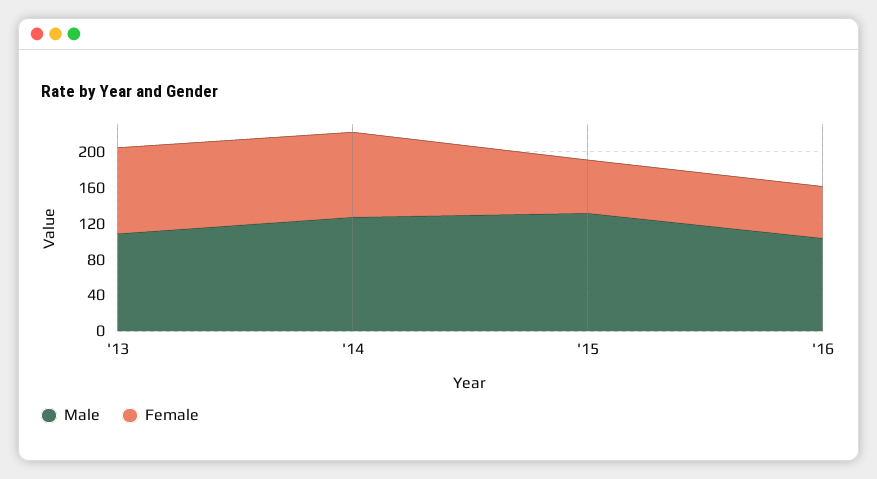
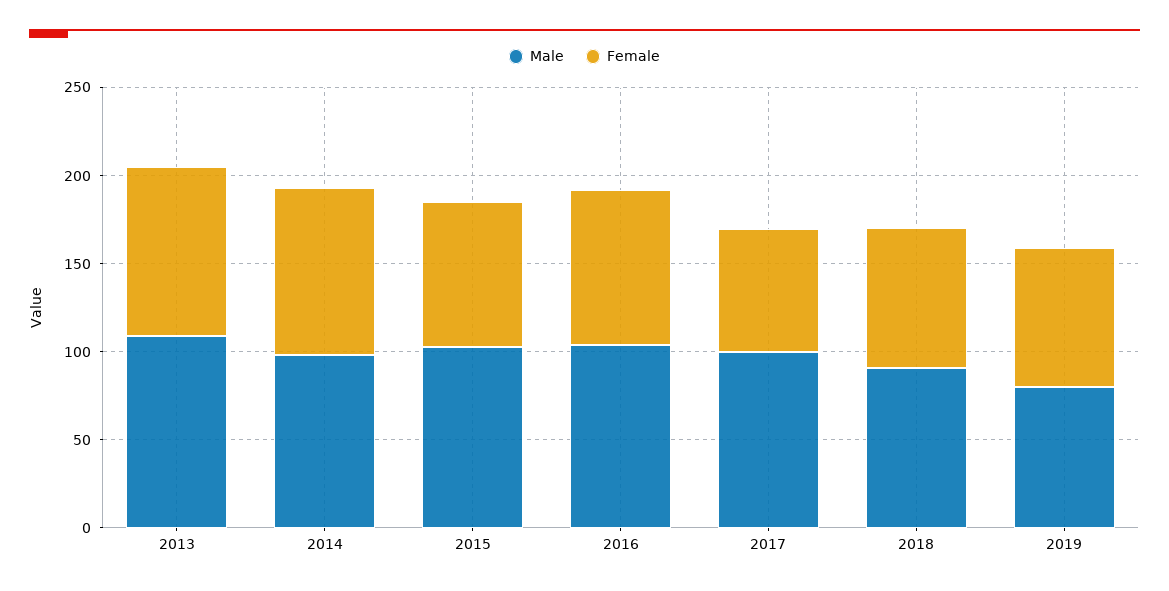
Male, '14: 130 -> 100
Male, '15: 130 -> 100
Female, '15: 60 -> 80
Female, '16: 60 -> 90
Male, 2017: none -> 100
Female, 2017: none -> 70
Male, 2018: none -> 90
Female, 2018: none -> 80
Male, 2019: none -> 80
Female, 2019: none -> 80

